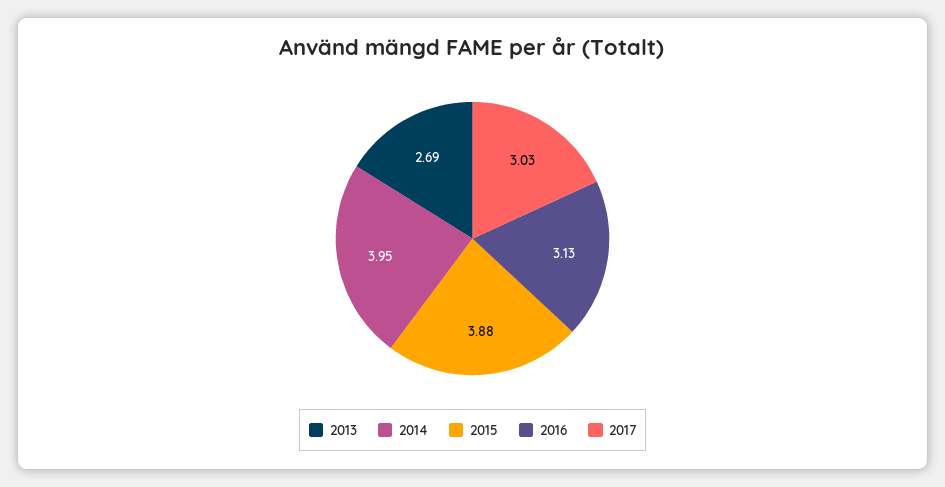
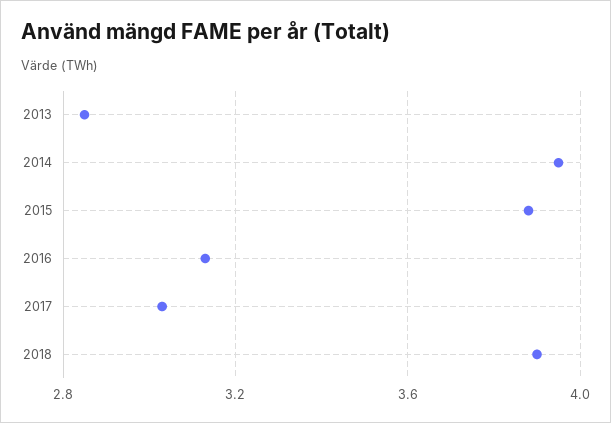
2013: 2.69 -> 2.85
2018: none -> 3.9

